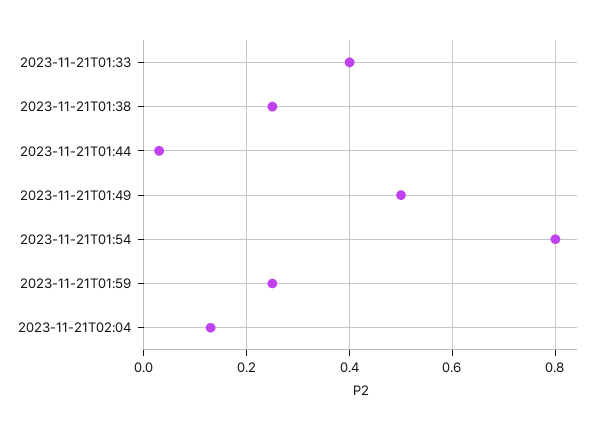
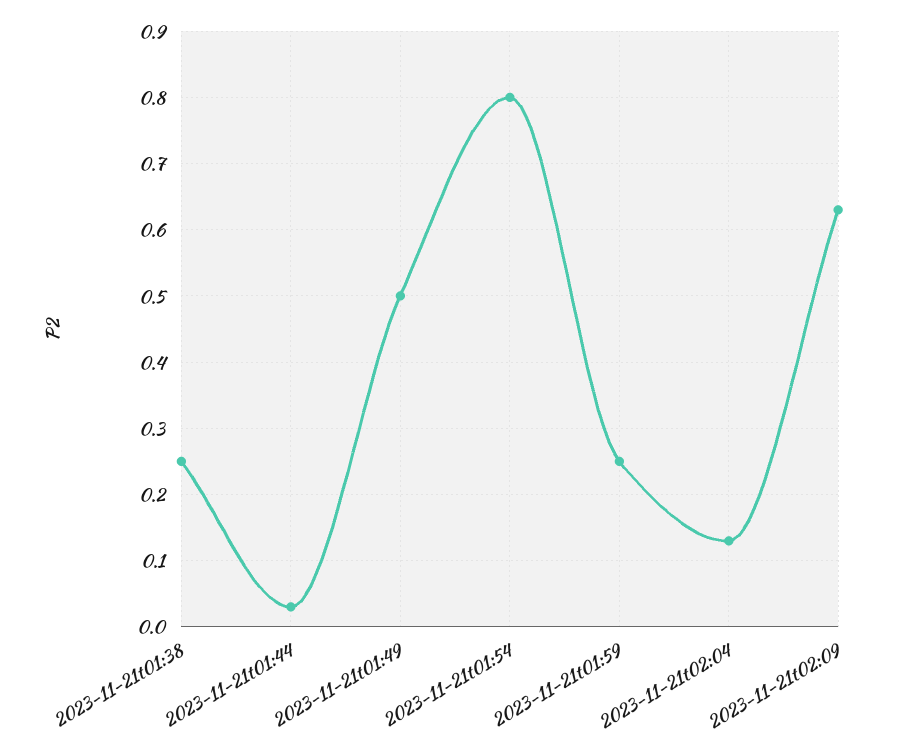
2023-11-21T01:33: 0.4 -> none
2023-11-21t02:09: none -> 0.63

